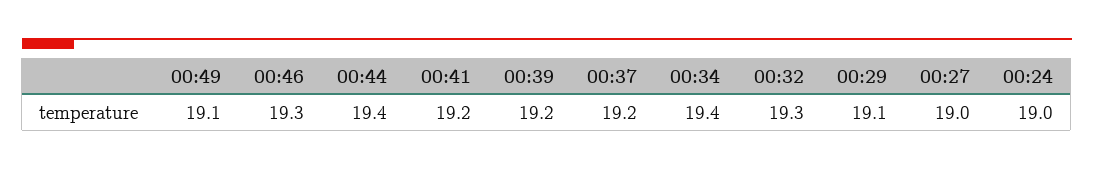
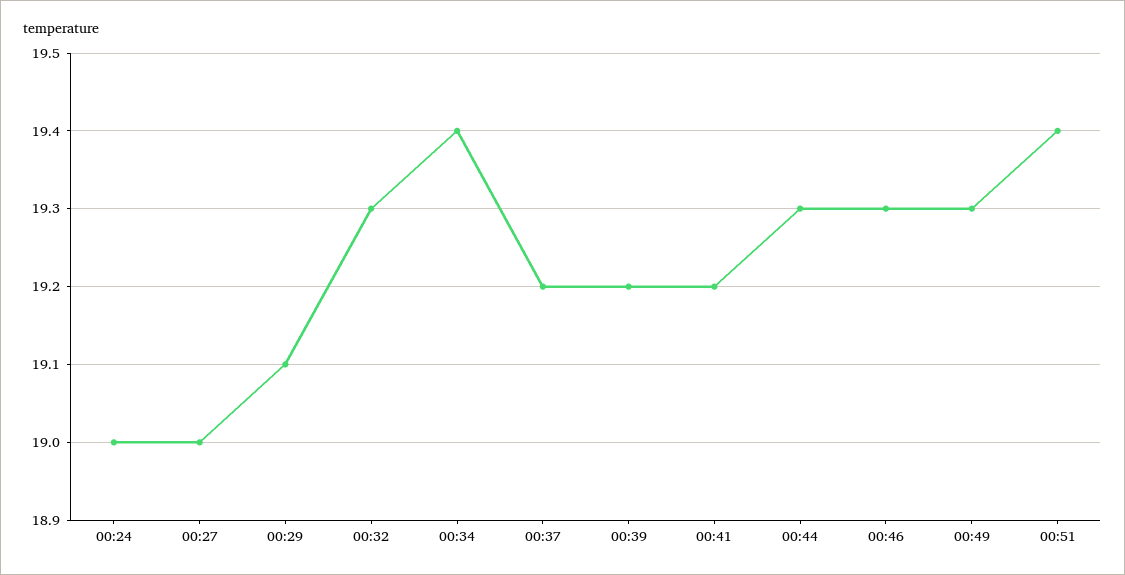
00:49: 19.1 -> 19.3
00:44: 19.4 -> 19.3
00:51: none -> 19.4

